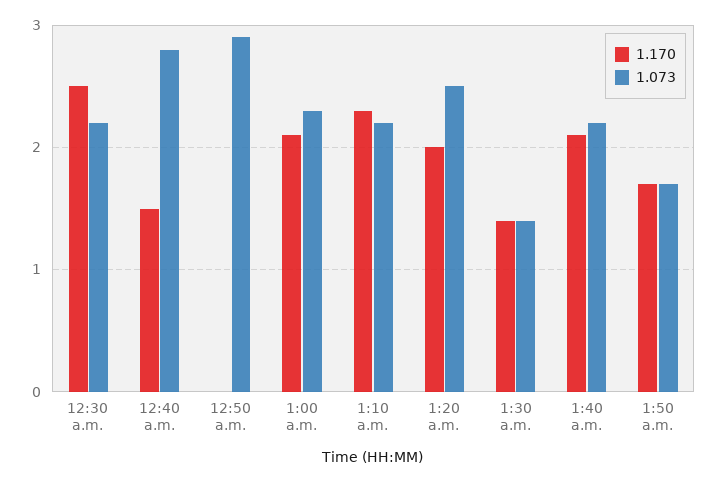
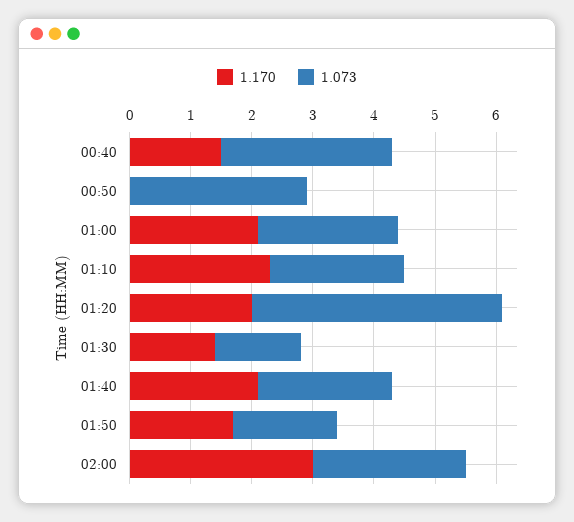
1.170, 12:30 a.m.: 2.5 -> none
1.073, 12:30 a.m.: 2.2 -> none
1.073, 1:20 a.m.: 2.5 -> 4
1.170, 02:00: none -> 3
1.073, 02:00: none -> 2.5

